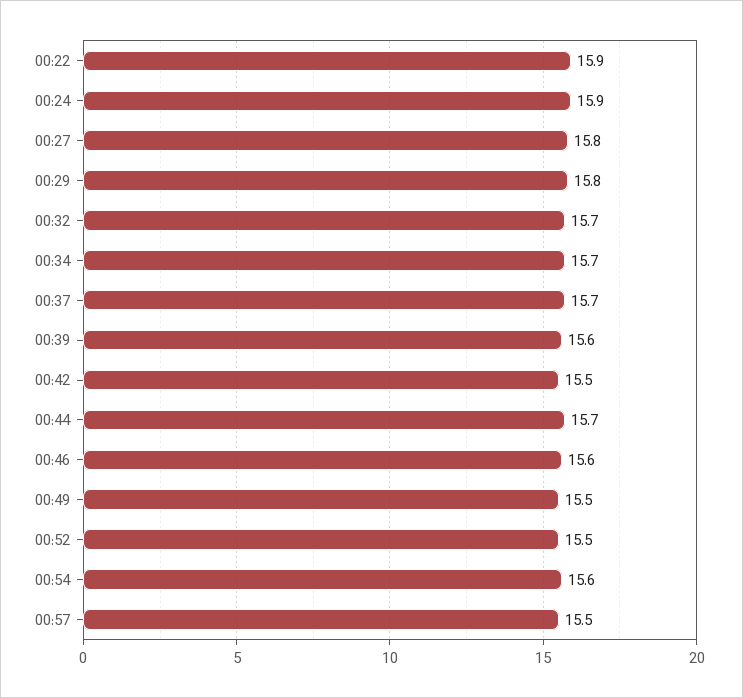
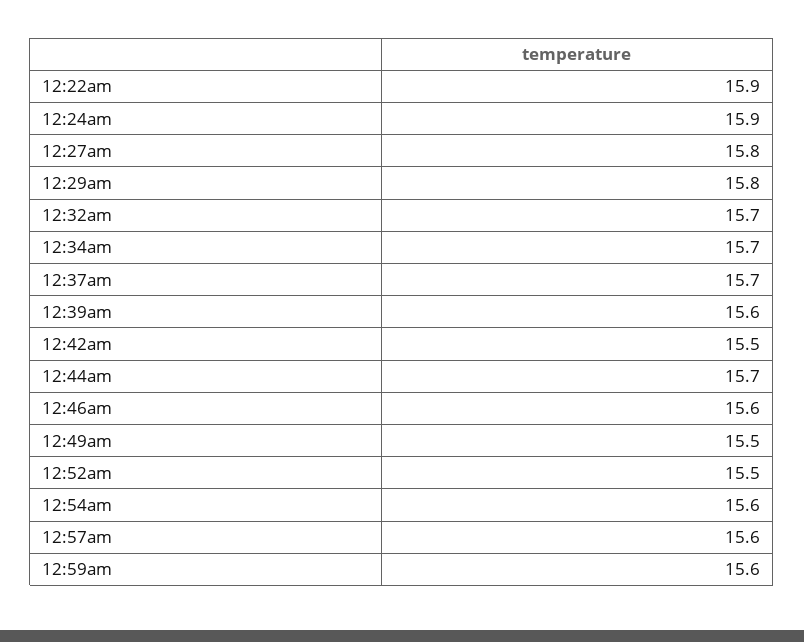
00:57: 15.5 -> 15.6
12:59am: none -> 15.6

